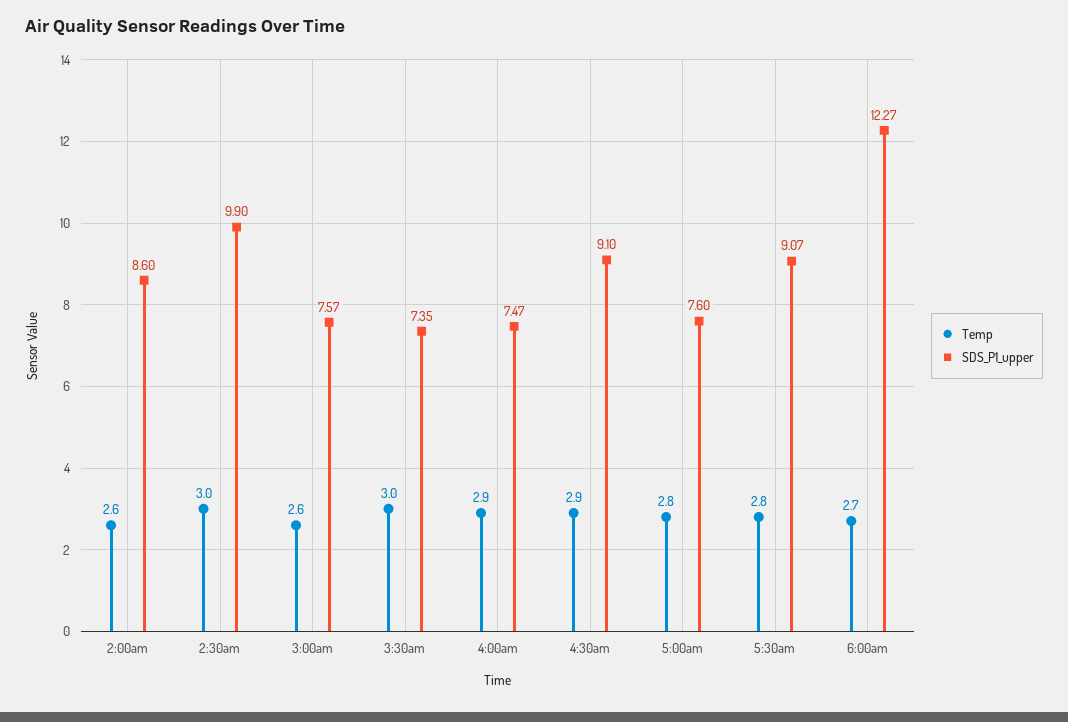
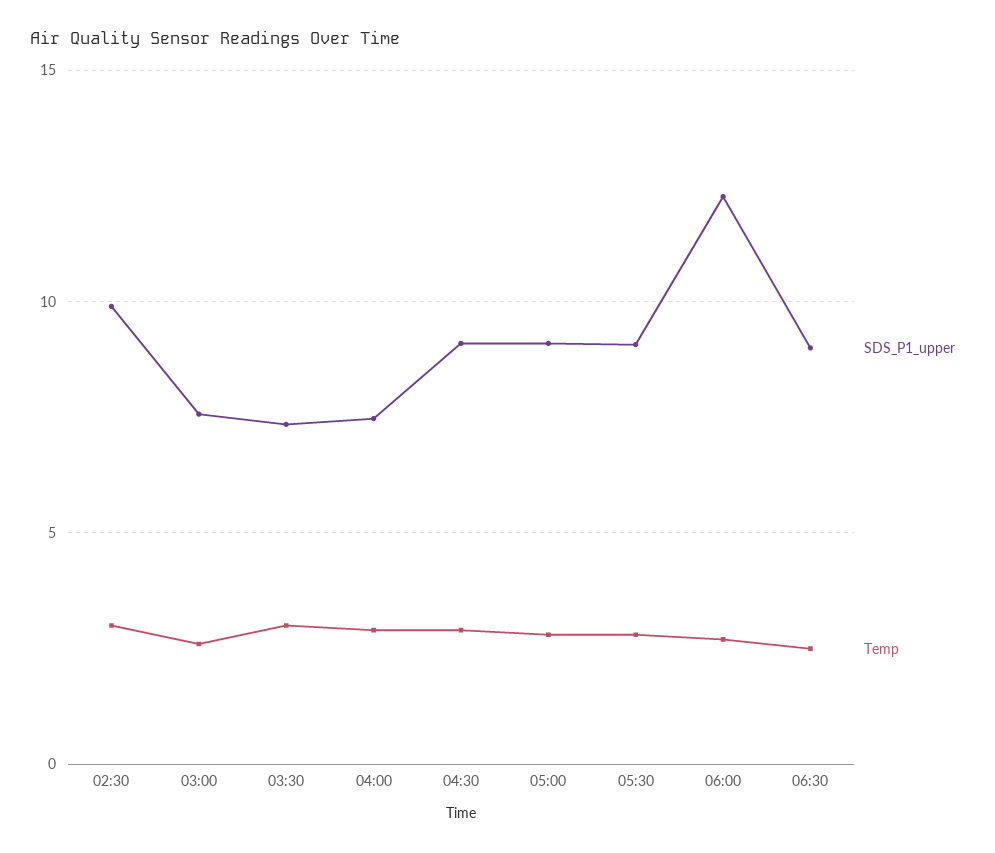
Temp, 2:00am: 2.6 -> none
SDS_P1_upper, 2:00am: 8.6 -> none
SDS_P1_upper, 5:00am: 7.6 -> 9
SDS_P1_upper, 06:30: none -> 9
Temp, 06:30: none -> 2.5

